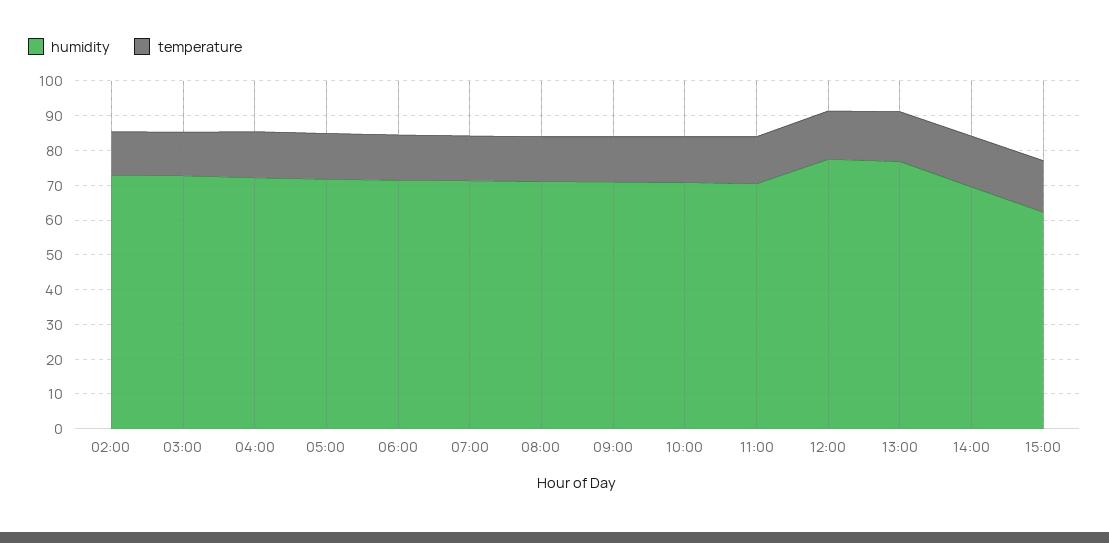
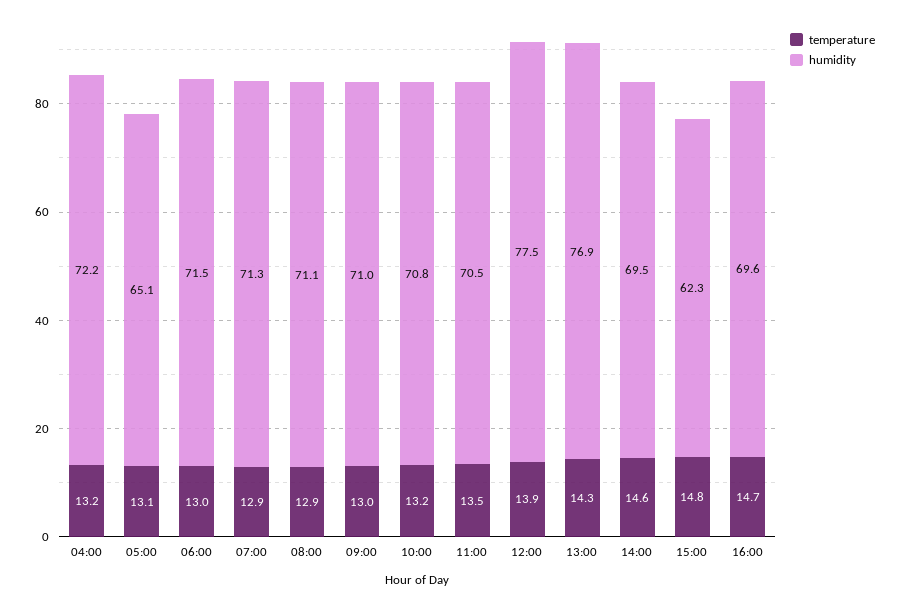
humidity, 02:00: 72.5 -> none
temperature, 02:00: 12.5 -> none
humidity, 03:00: 72.5 -> none
temperature, 03:00: 12.5 -> none
humidity, 05:00: 72.5 -> 65.1
temperature, 16:00: none -> 14.7
humidity, 16:00: none -> 69.6

